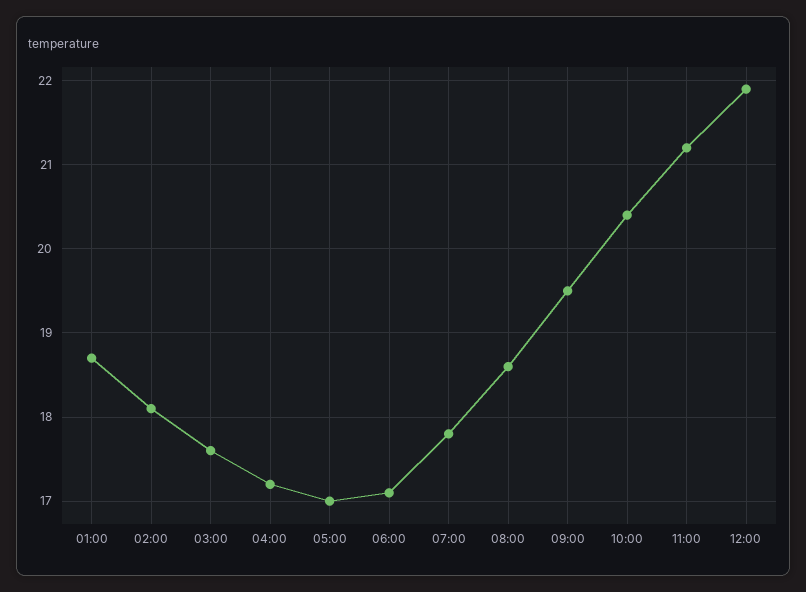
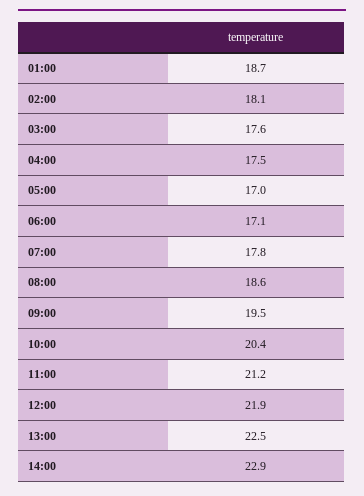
04:00: 17.2 -> 17.5
13:00: none -> 22.5
14:00: none -> 22.9

